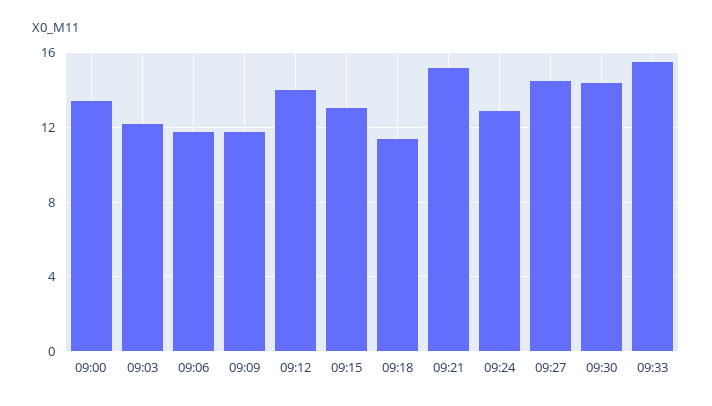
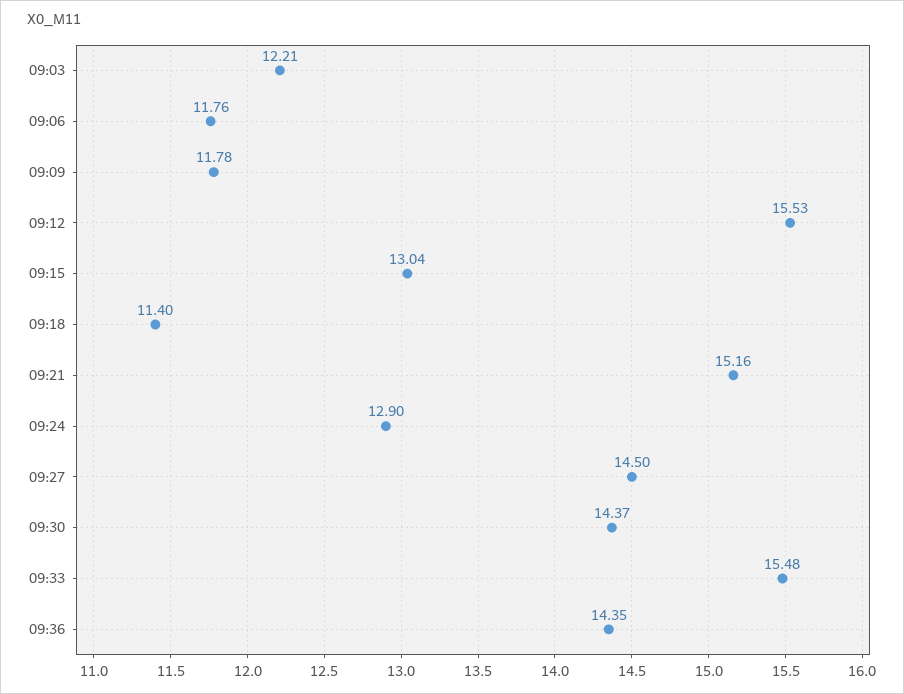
09:00: 13.5 -> none
09:12: 14 -> 15.53
09:36: none -> 14.35

